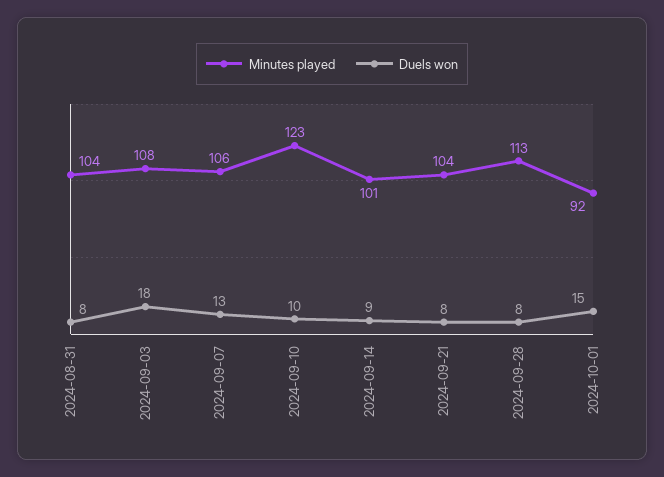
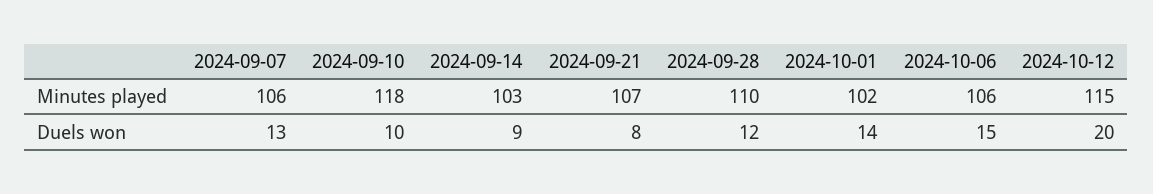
Minutes played, 2024-08-31: 104 -> none
Duels won, 2024-08-31: 8 -> none
Minutes played, 2024-09-03: 108 -> none
Duels won, 2024-09-03: 18 -> none
Minutes played, 2024-09-10: 123 -> 118
Minutes played, 2024-09-14: 101 -> 103
Minutes played, 2024-09-21: 104 -> 107
Minutes played, 2024-09-28: 113 -> 110
Duels won, 2024-09-28: 8 -> 12
Minutes played, 2024-10-01: 92 -> 102
Duels won, 2024-10-01: 15 -> 14
Minutes played, 2024-10-06: none -> 106
Minutes played, 2024-10-12: none -> 115
Duels won, 2024-10-06: none -> 15
Duels won, 2024-10-12: none -> 20

